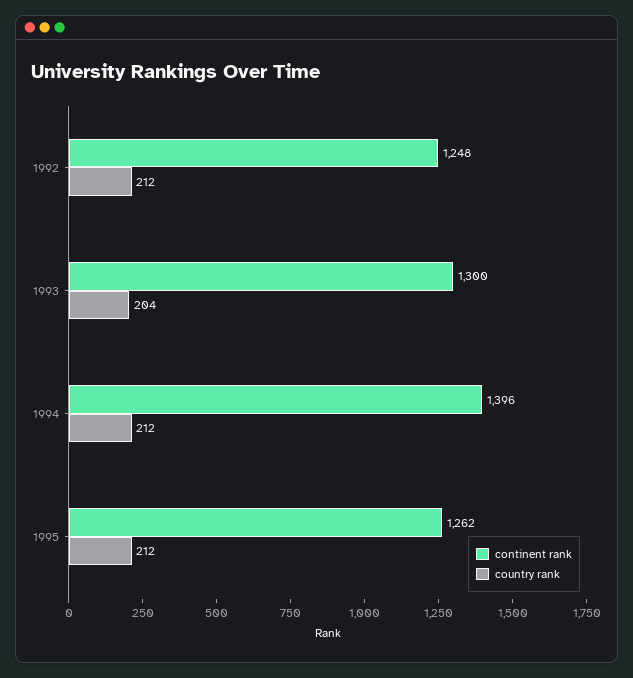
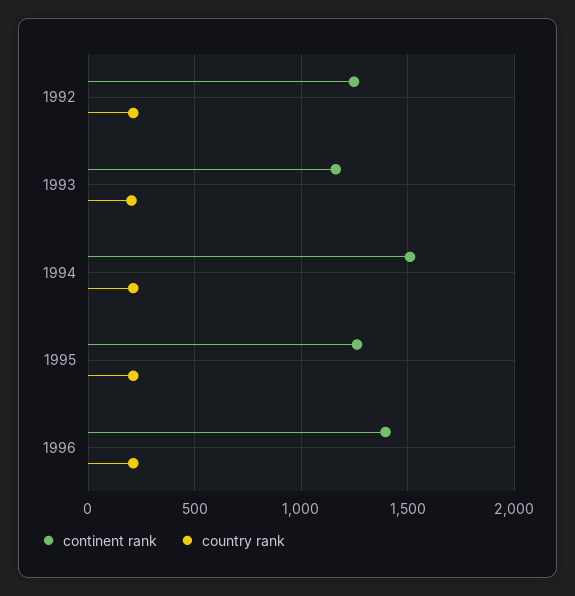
continent rank, 1993: 1300 -> 1150
continent rank, 1994: 1396 -> 1500
continent rank, 1996: none -> 1400
country rank, 1996: none -> 200

